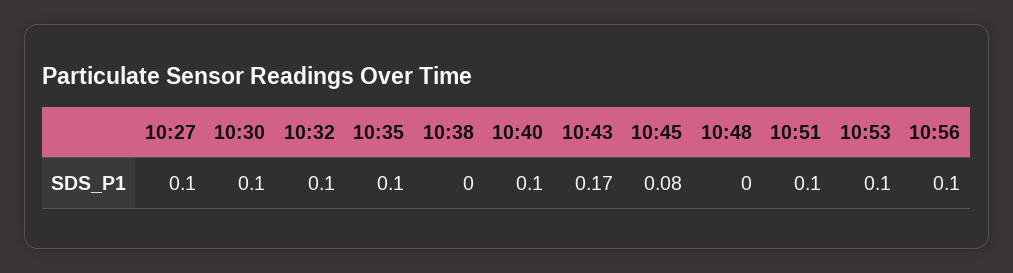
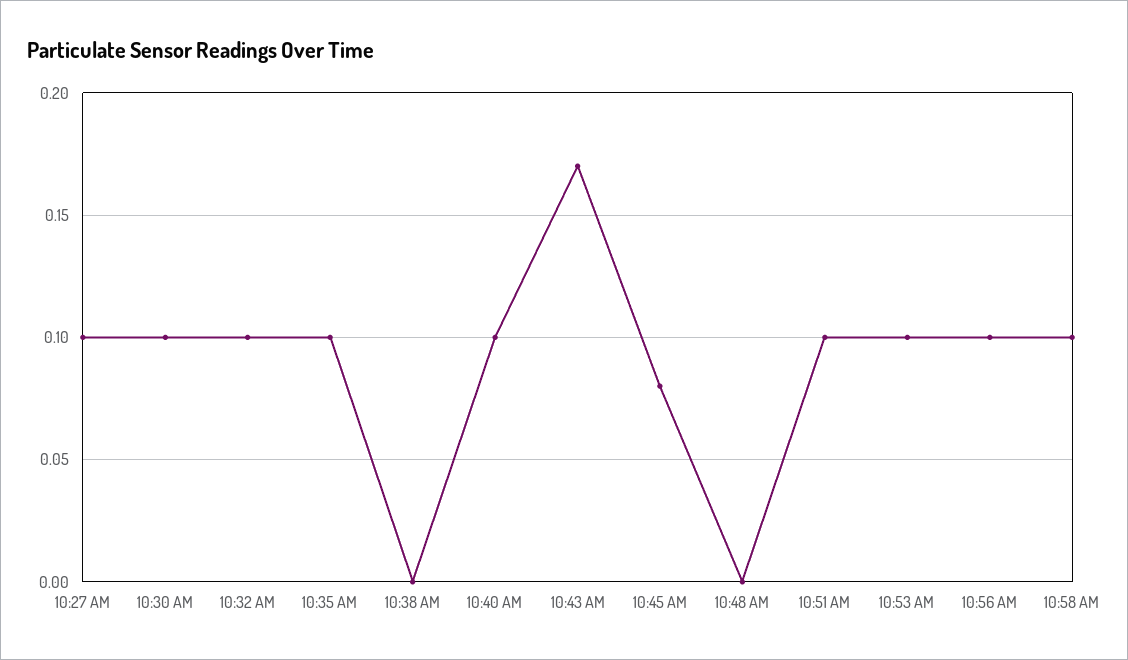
10:58 AM: none -> 0.1

